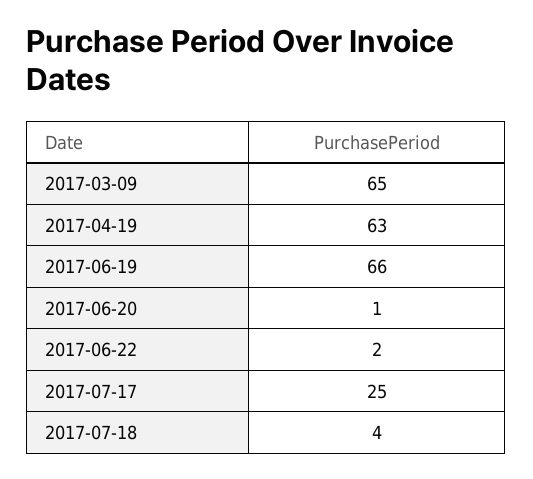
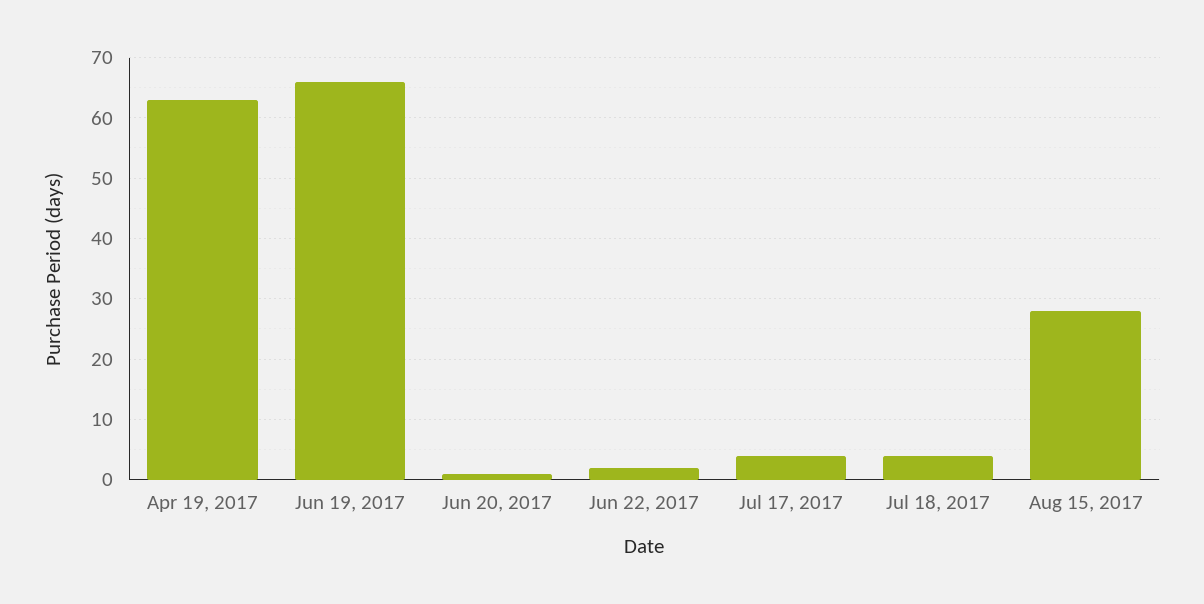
2017-03-09: 65 -> none
2017-07-17: 25 -> 4
Aug 15, 2017: none -> 28

